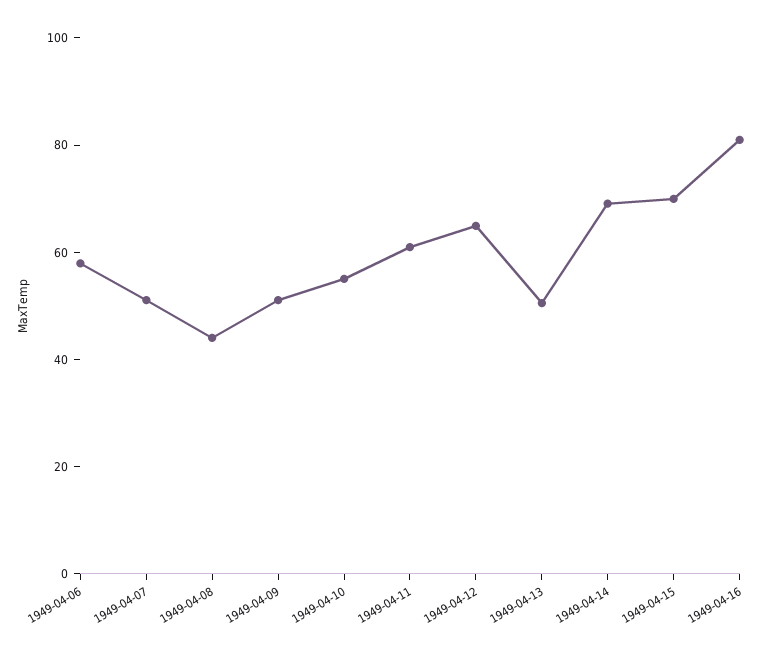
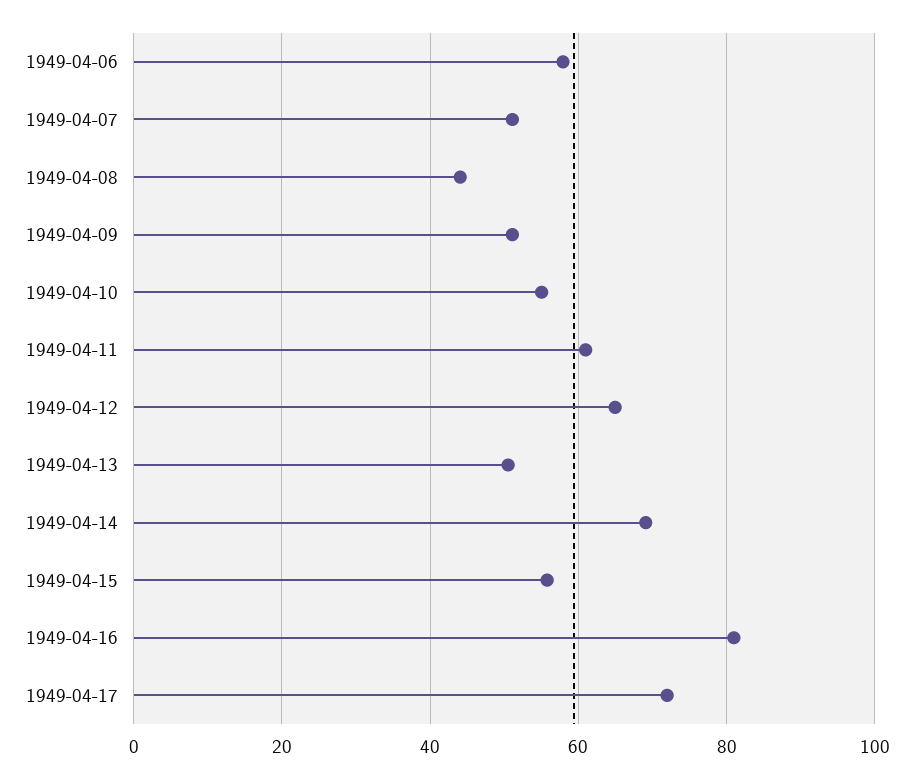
1949-04-15: 70 -> 56
1949-04-17: none -> 72

